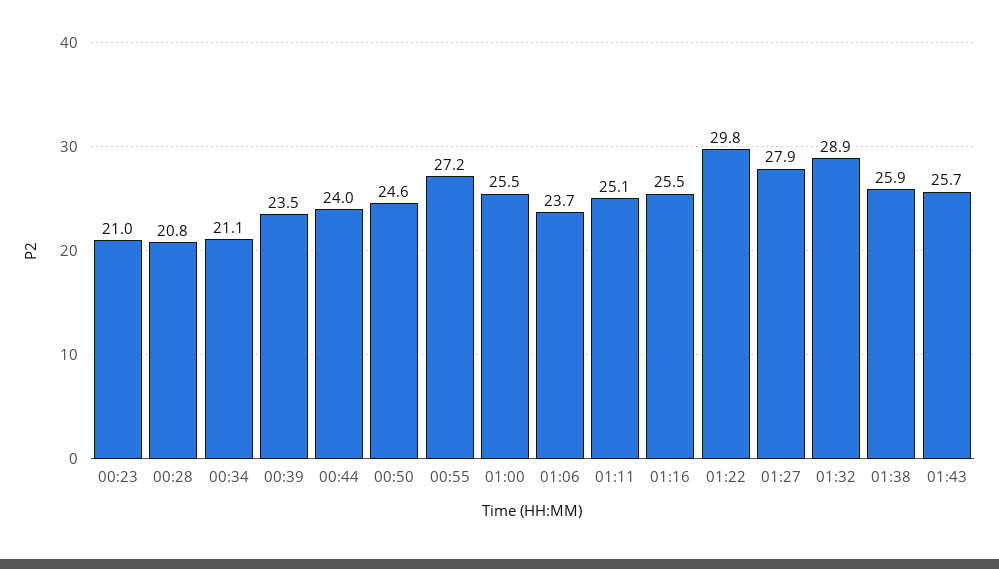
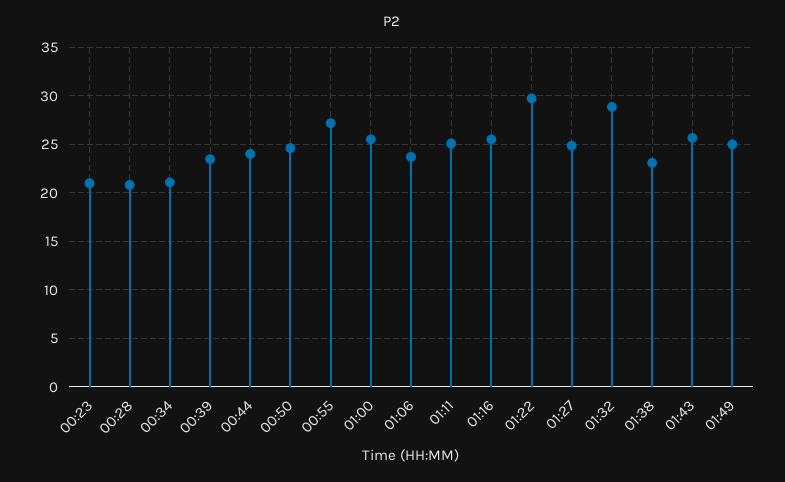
01:27: 27.9 -> 25
01:38: 25.9 -> 23
01:49: none -> 25

